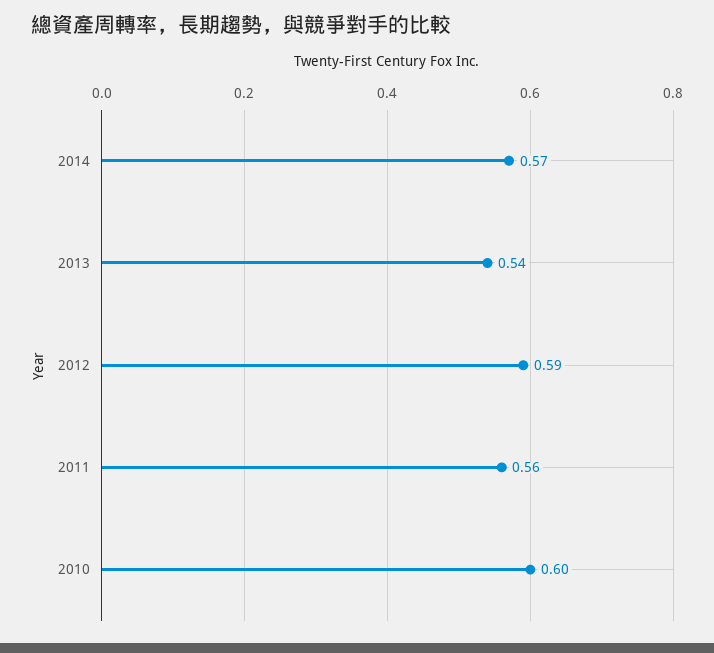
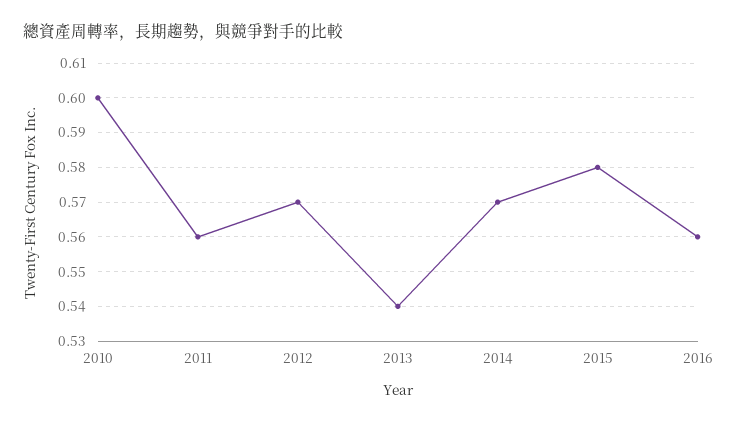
2012: 0.59 -> 0.57
2015: none -> 0.58
2016: none -> 0.56

